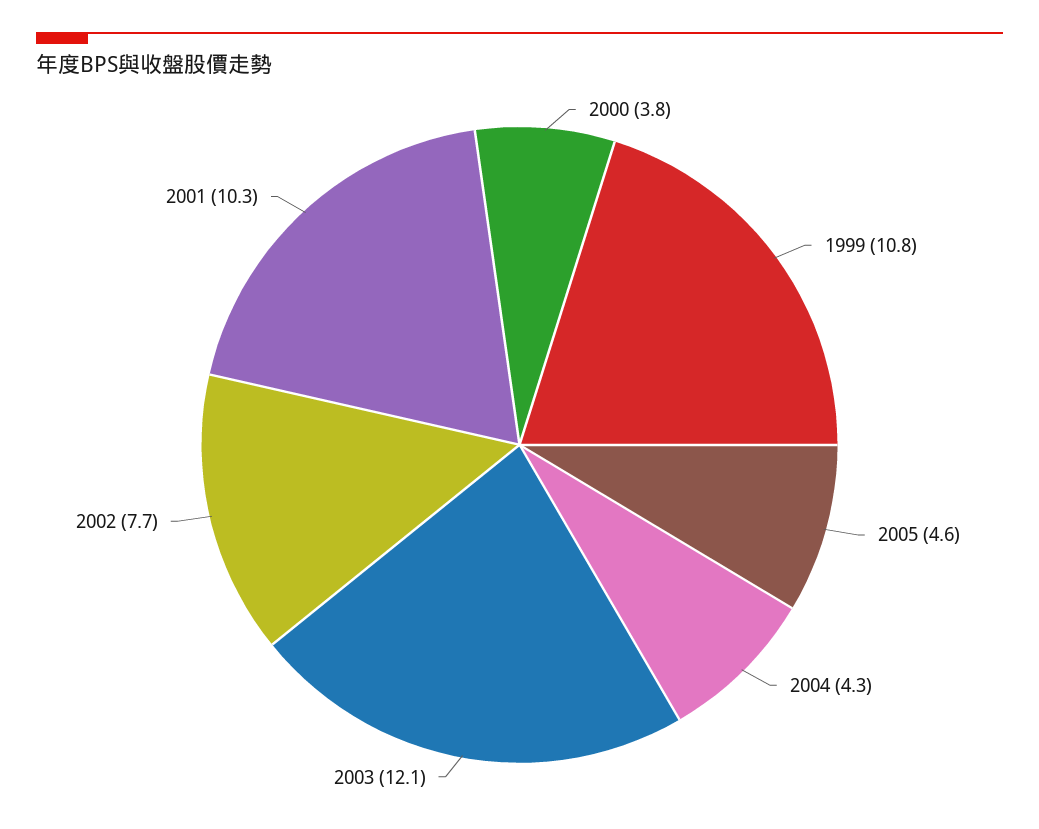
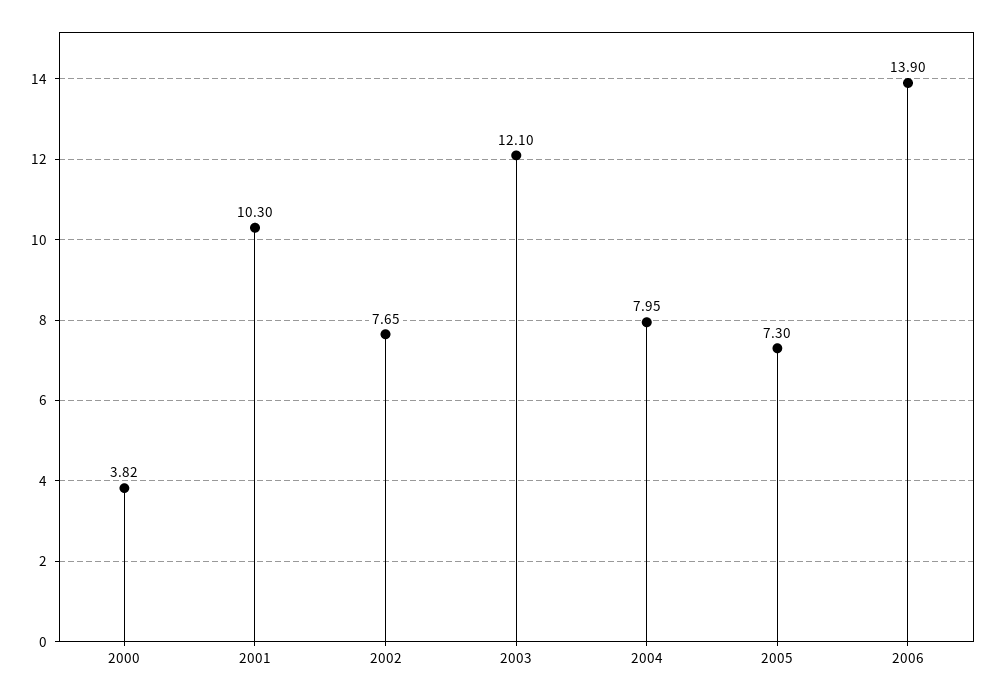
1999: 10.8 -> none
2005: 4.6 -> 7.3
2004: 4.3 -> 7.95
2006: none -> 13.9

